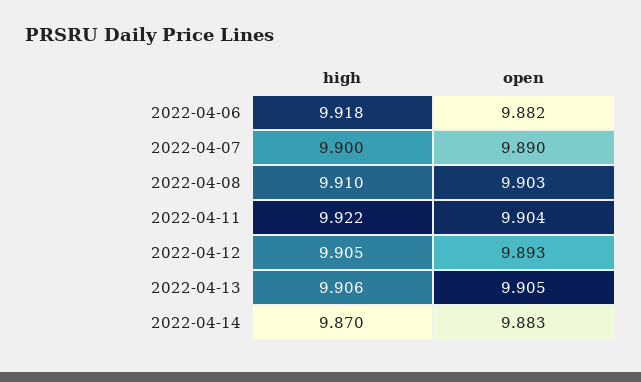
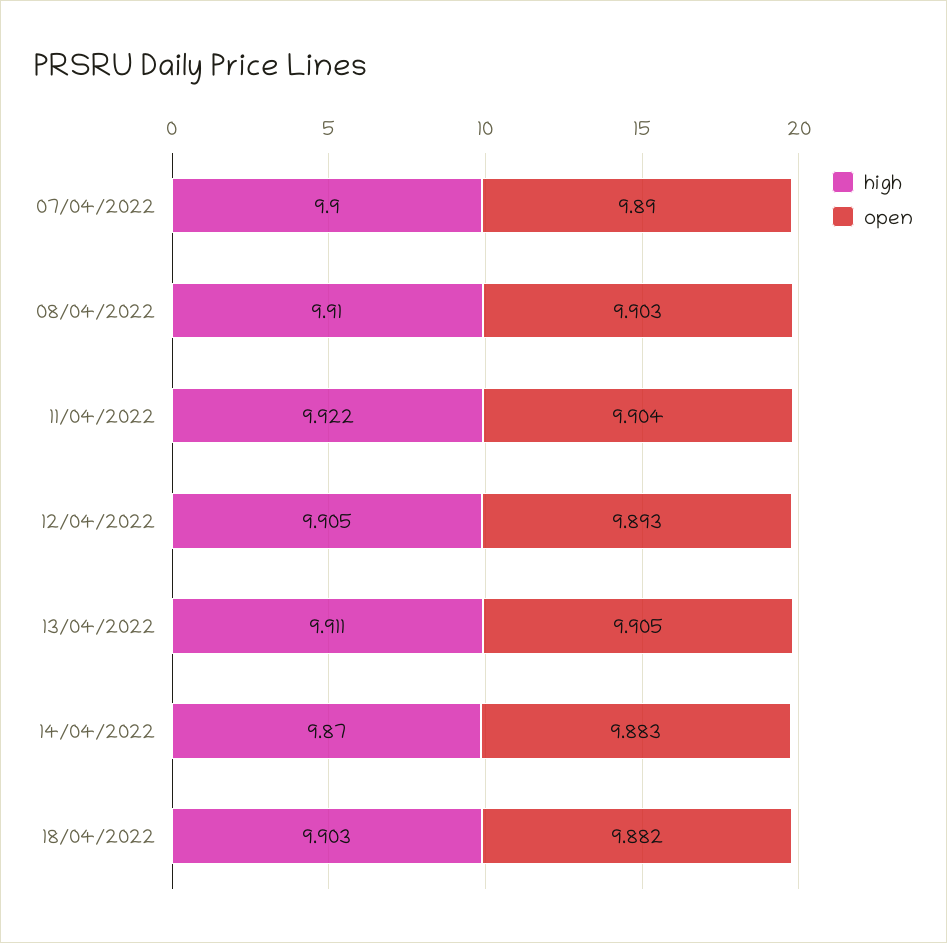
high, 2022-04-06: 9.918 -> none
open, 2022-04-06: 9.882 -> none
high, 2022-04-13: 9.906 -> 9.911
high, 18/04/2022: none -> 9.903
open, 18/04/2022: none -> 9.882

